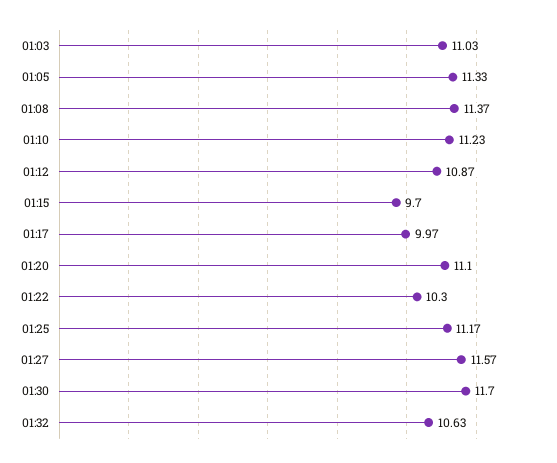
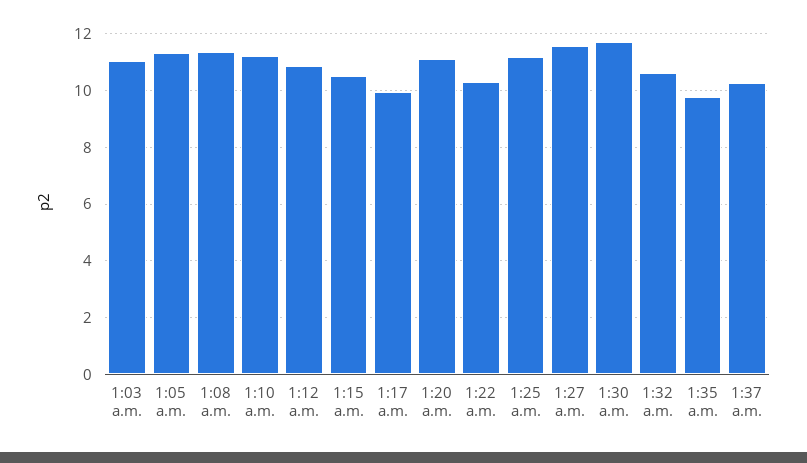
01:15: 9.7 -> 10.5
1:35 a.m.: none -> 9.75
1:37 a.m.: none -> 10.25

